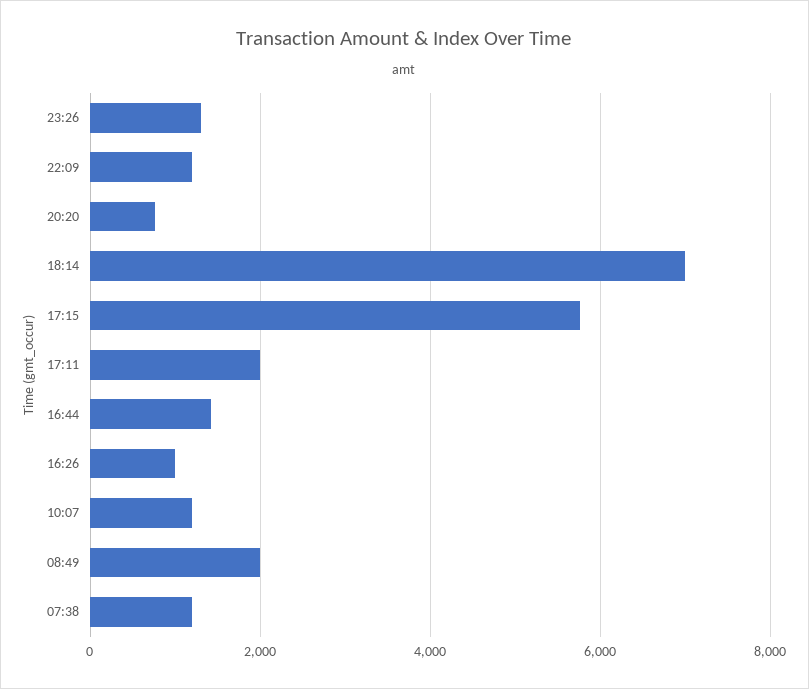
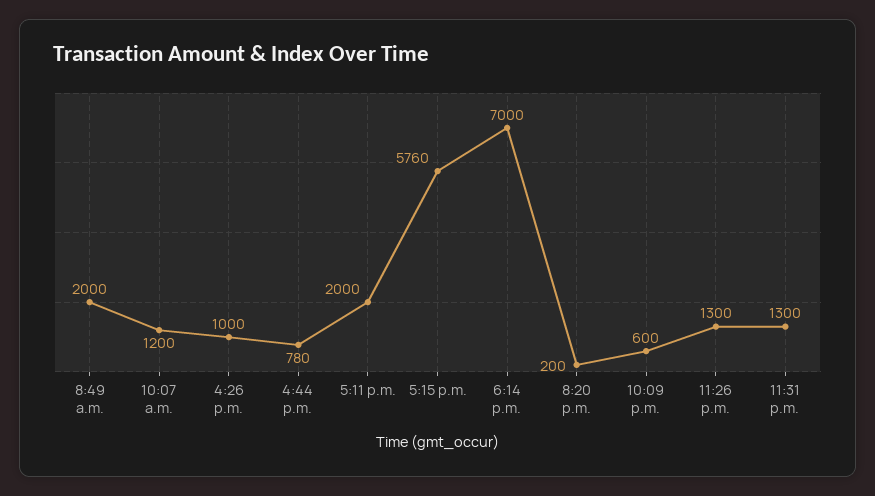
22:09: 1200 -> 600
20:20: 800 -> 200
16:44: 1400 -> 780
07:38: 1200 -> none
11:31 p.m.: none -> 1300

